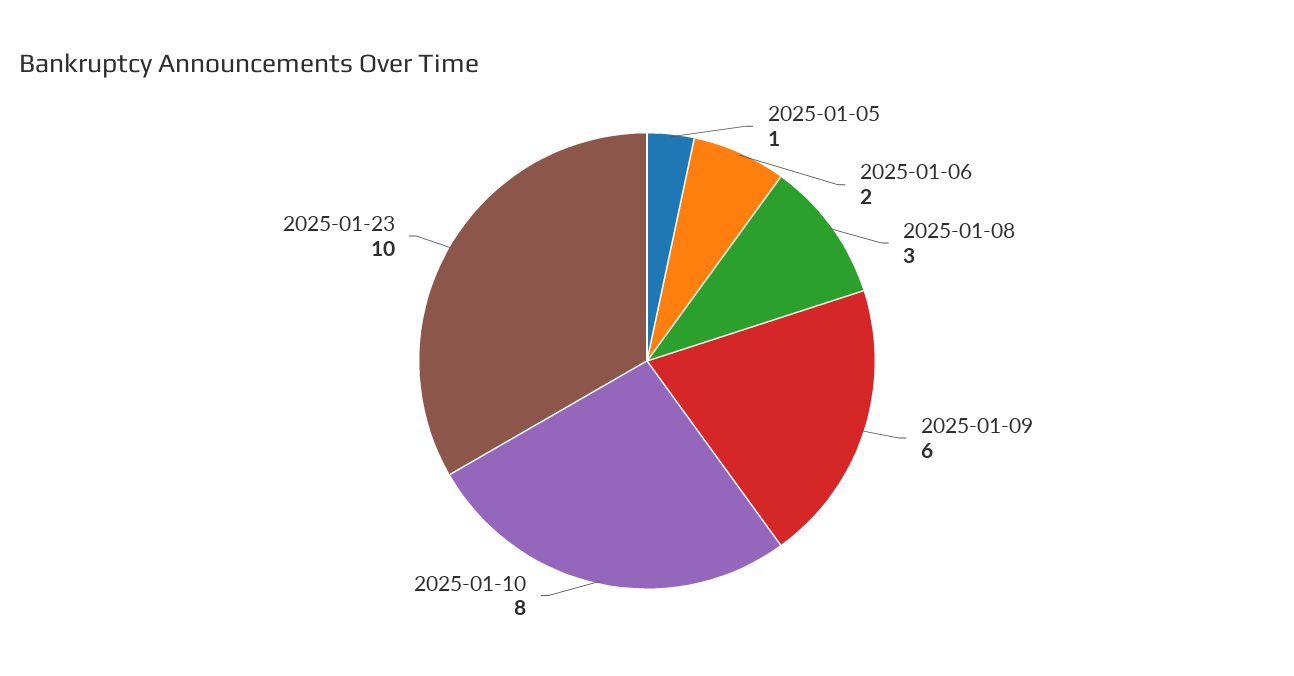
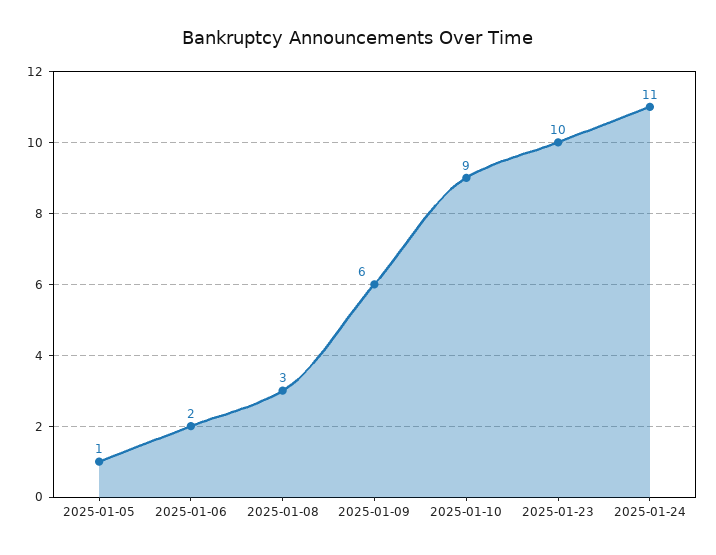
2025-01-10: 8 -> 9
2025-01-24: none -> 11

